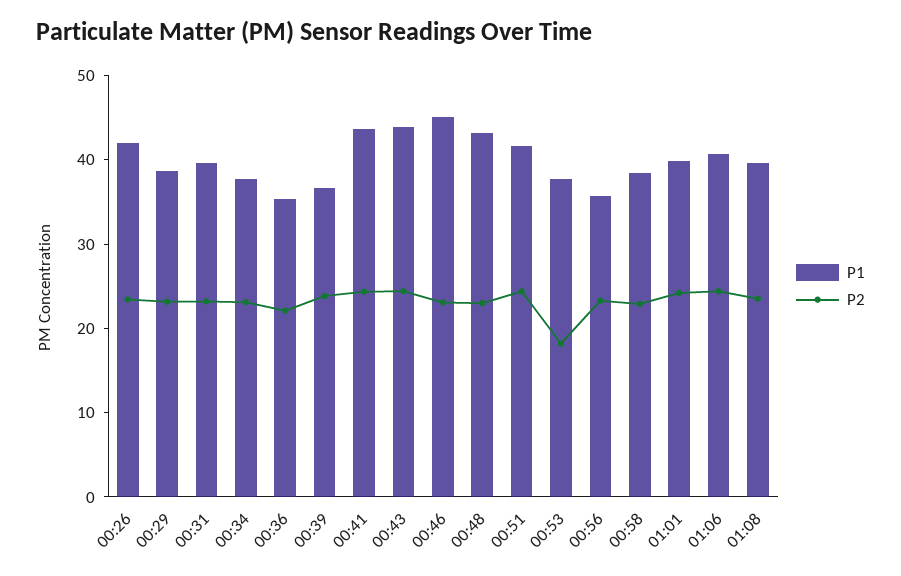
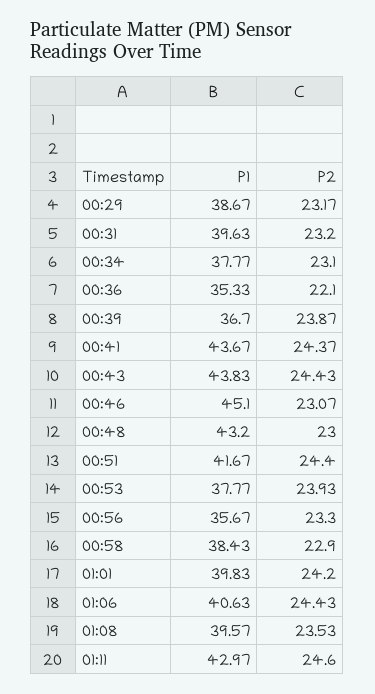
P1, 00:26: 42 -> none
P2, 00:26: 24 -> none
P2, 00:53: 18 -> 23.93
P1, 01:11: none -> 42.97
P2, 01:11: none -> 24.6

